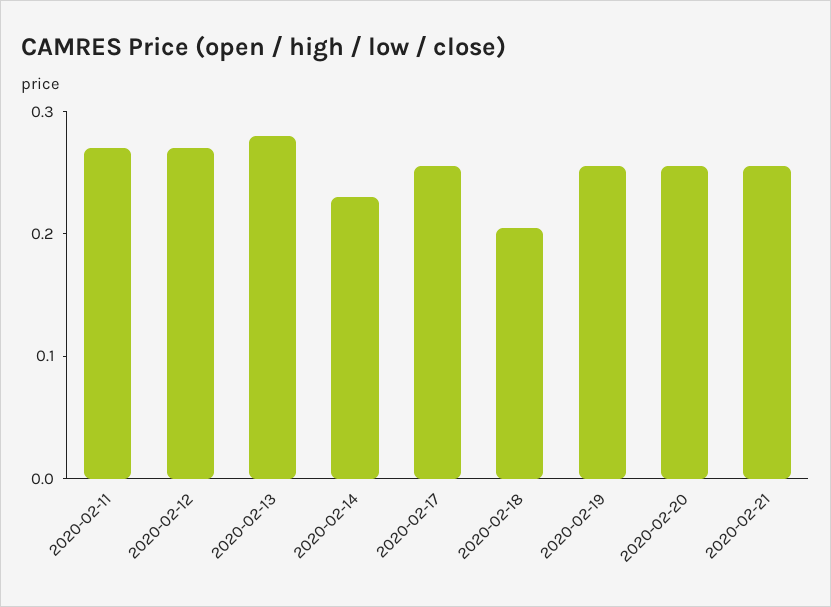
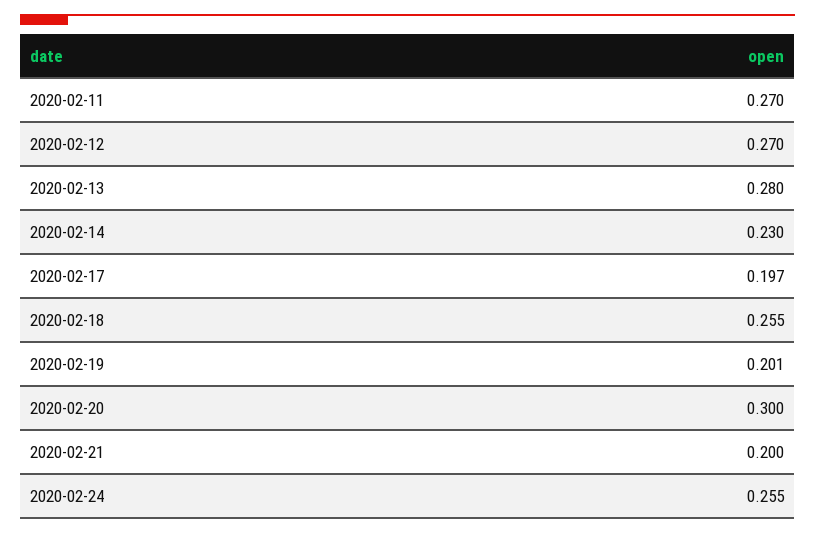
2020-02-17: 0.26 -> 0.197
2020-02-18: 0.2 -> 0.255
2020-02-19: 0.26 -> 0.201
2020-02-20: 0.26 -> 0.3
2020-02-21: 0.26 -> 0.2
2020-02-24: none -> 0.255

